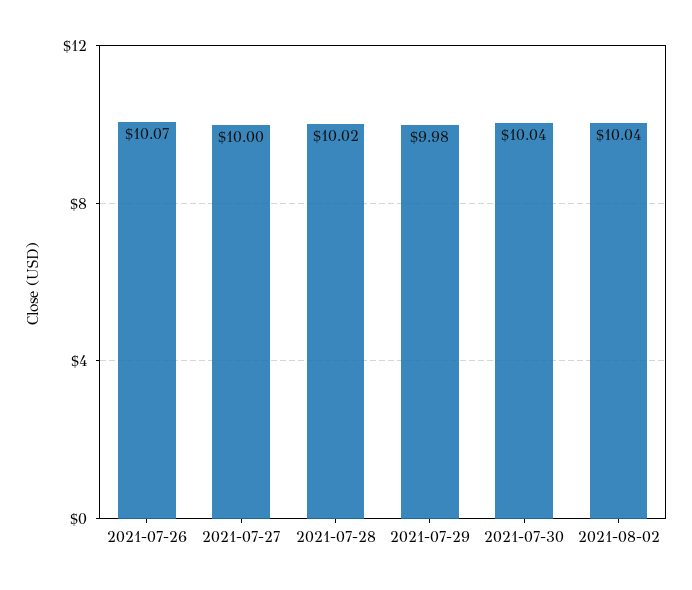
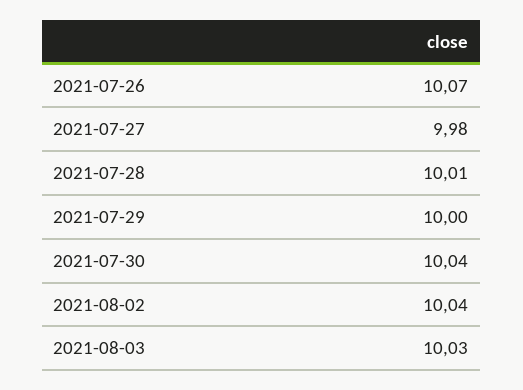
2021-07-27: 10 -> 9.98
2021-07-28: 10.02 -> 10.01
2021-07-29: 9.98 -> 10
2021-08-03: none -> 10.03

